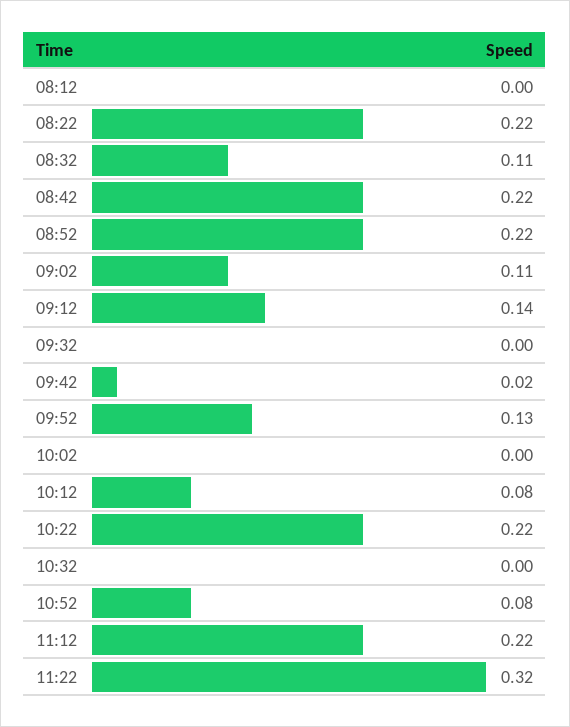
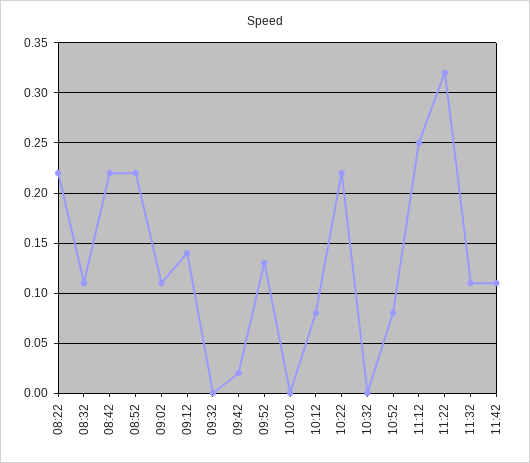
08:12: 0 -> none
11:12: 0.22 -> 0.25
11:32: none -> 0.11
11:42: none -> 0.11

